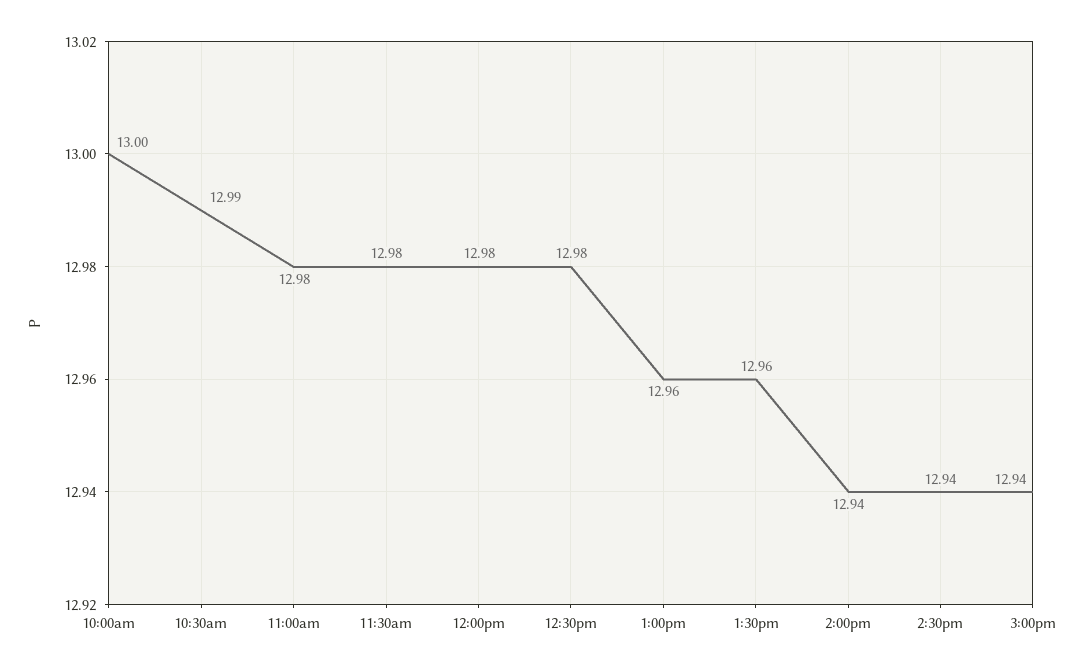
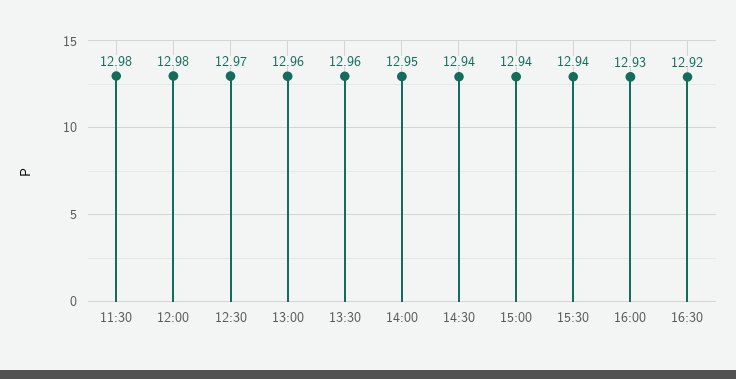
10:00am: 13 -> none
10:30am: 12.99 -> none
11:00am: 12.98 -> none
12:30pm: 12.98 -> 12.97
2:00pm: 12.94 -> 12.95
15:30: none -> 12.94
16:00: none -> 12.93
16:30: none -> 12.92

